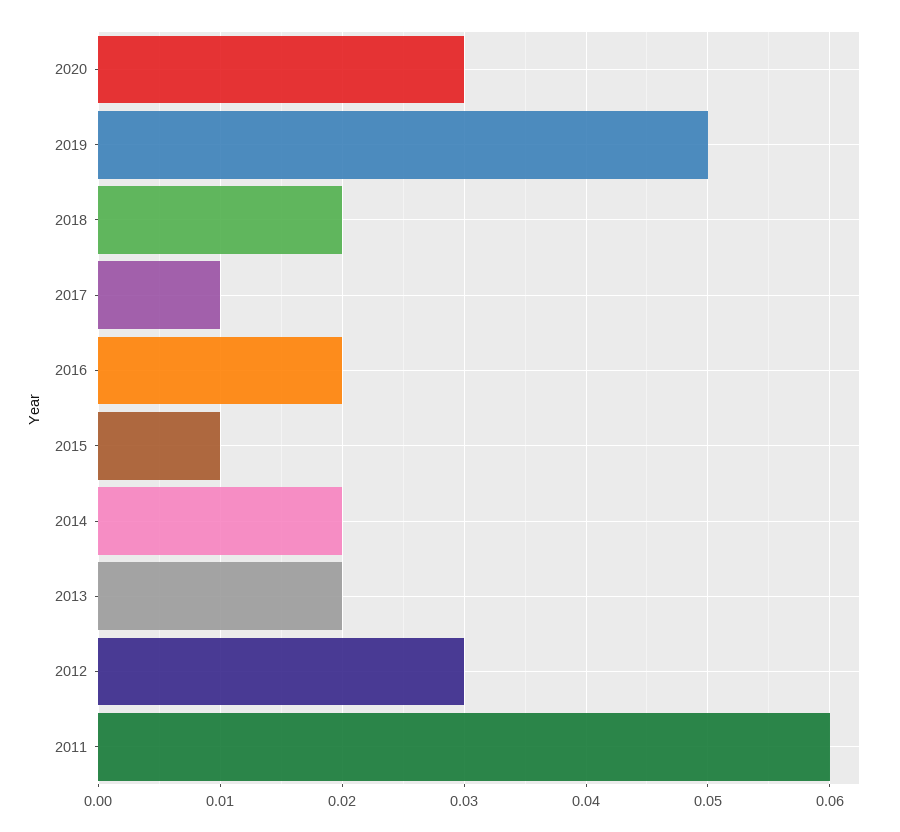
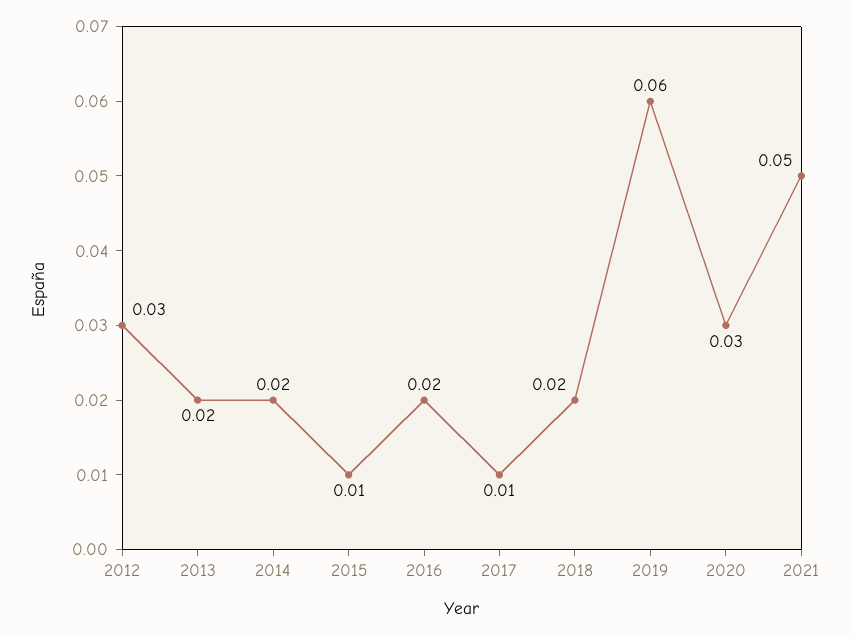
2019: 0.05 -> 0.06
2011: 0.06 -> none
2021: none -> 0.05

